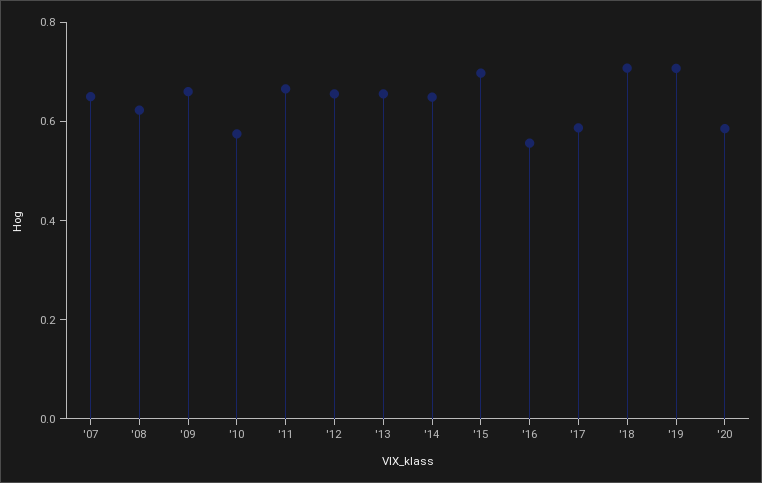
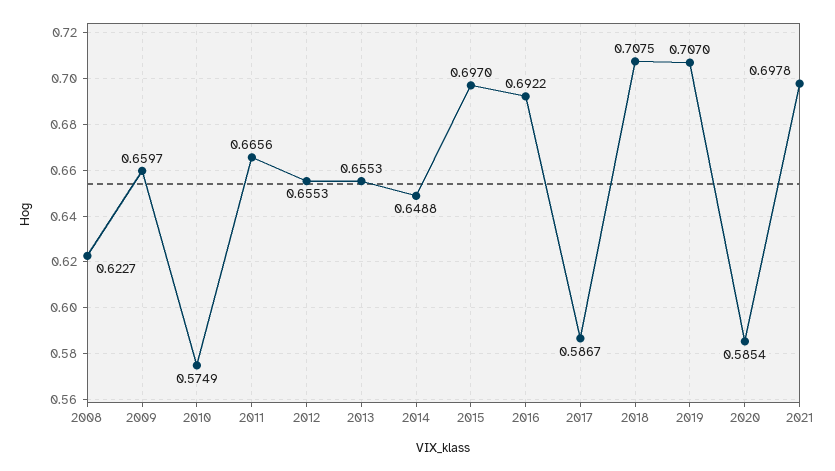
'07: 0.65 -> none
'16: 0.55 -> 0.6922
2021: none -> 0.6978

